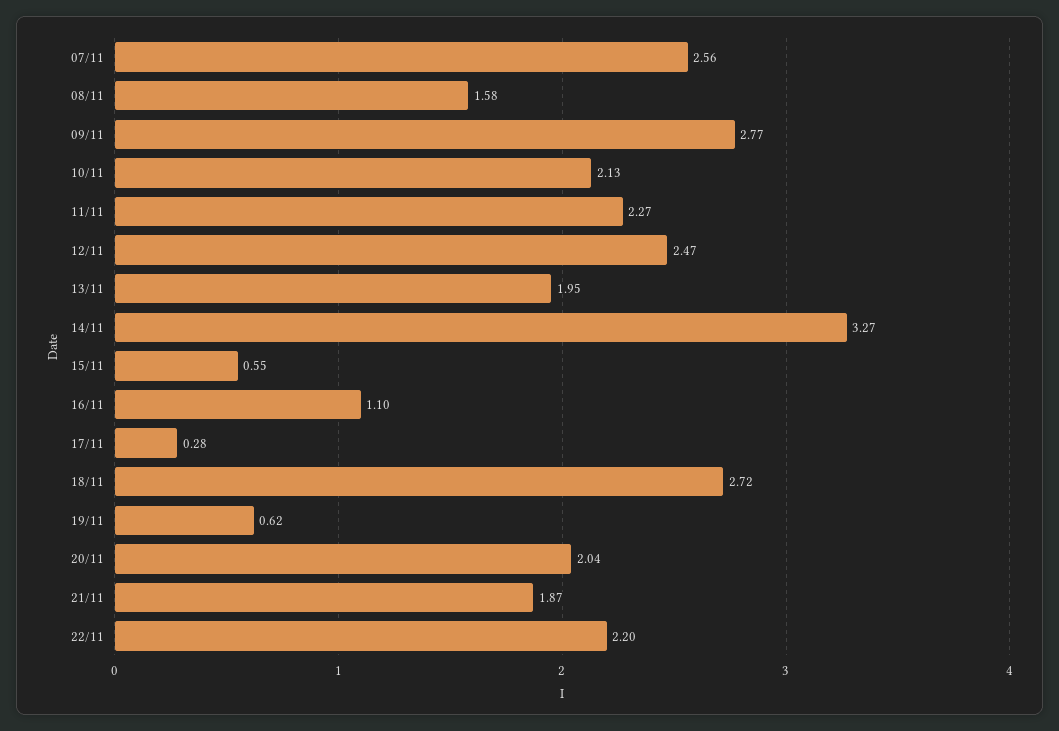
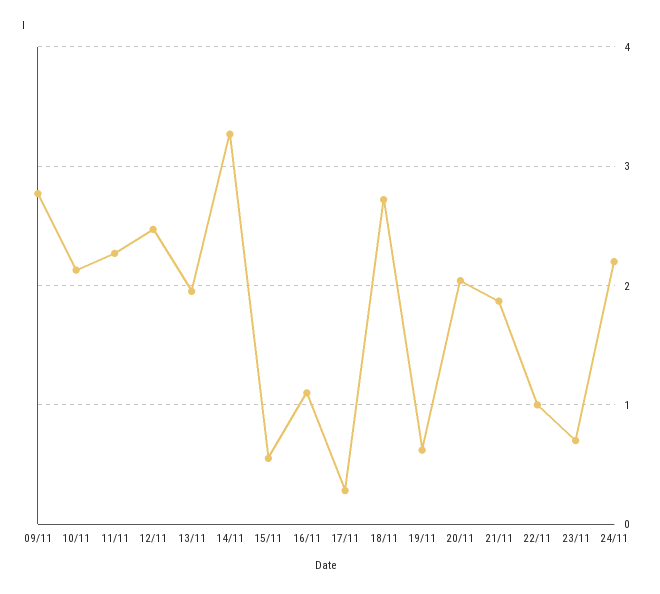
07/11: 2.56 -> none
08/11: 1.58 -> none
22/11: 2.2 -> 1
23/11: none -> 0.7
24/11: none -> 2.2

